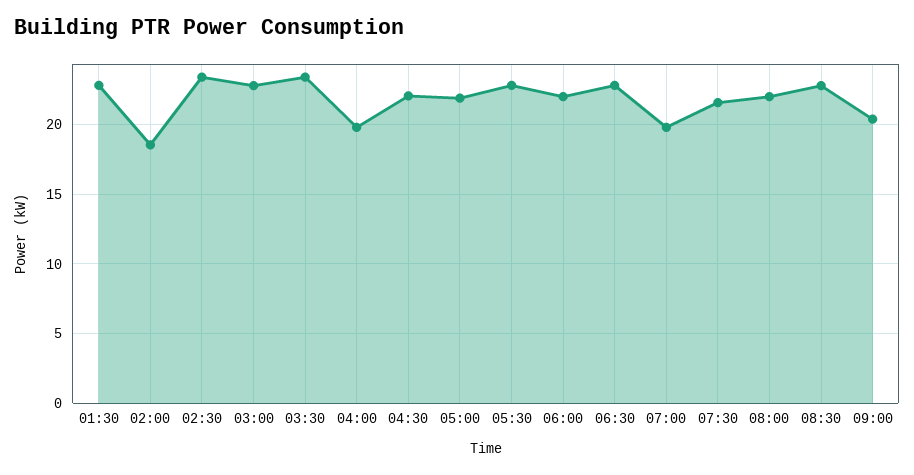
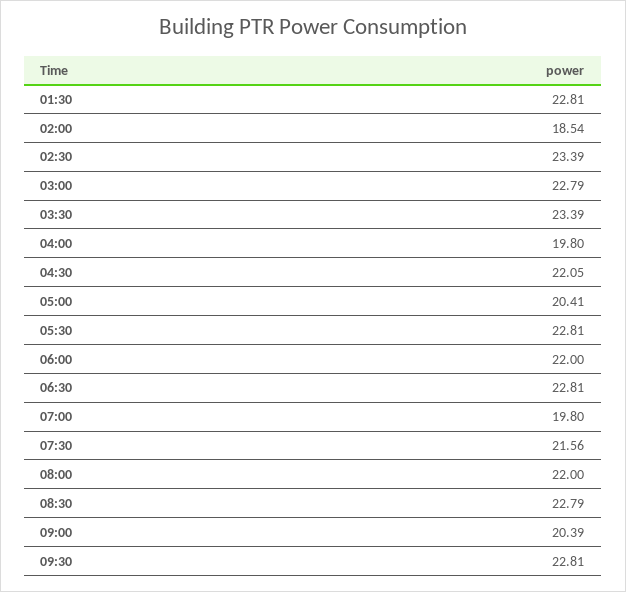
05:00: 22 -> 20.41
09:30: none -> 22.81

